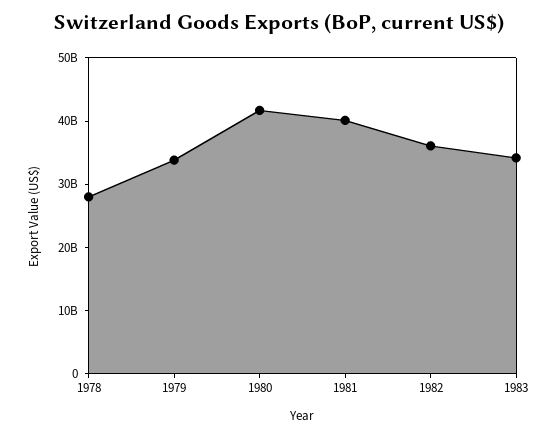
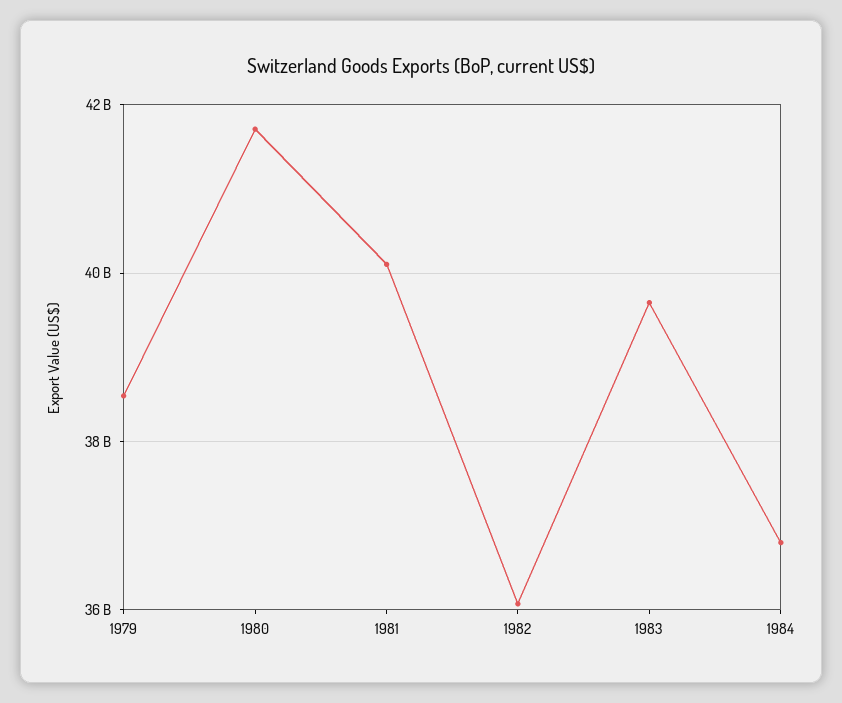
1978: 28000000000 -> none
1979: 34000000000 -> 38600000000
1983: 34000000000 -> 39600000000
1984: none -> 36800000000

